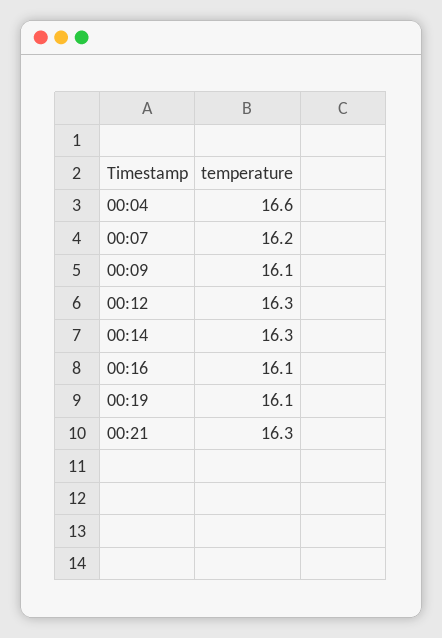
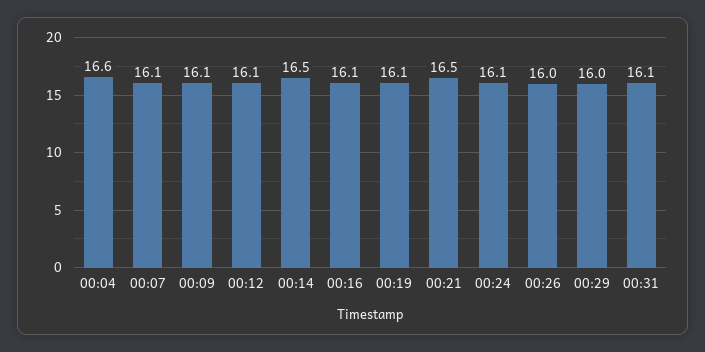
00:07: 16.2 -> 16.1
00:12: 16.3 -> 16.1
00:14: 16.3 -> 16.5
00:21: 16.3 -> 16.5
00:24: none -> 16.1
00:26: none -> 16
00:29: none -> 16
00:31: none -> 16.1

